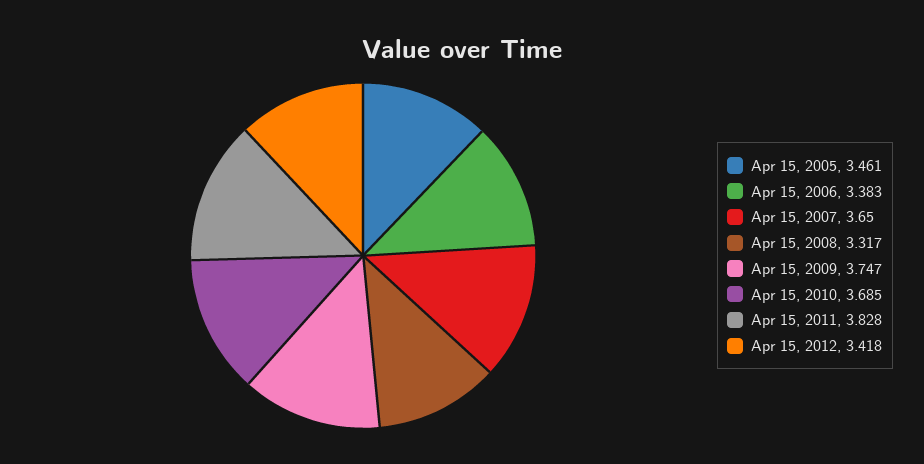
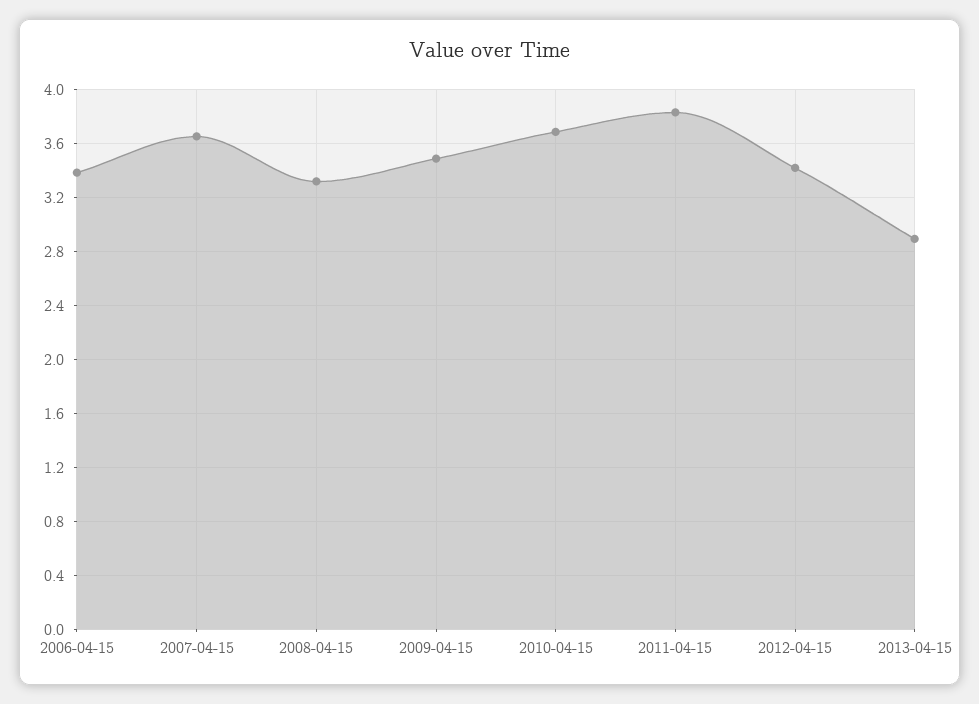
Apr 15, 2005: 3.461 -> none
Apr 15, 2009: 3.747 -> 3.5
2013-04-15: none -> 2.9

